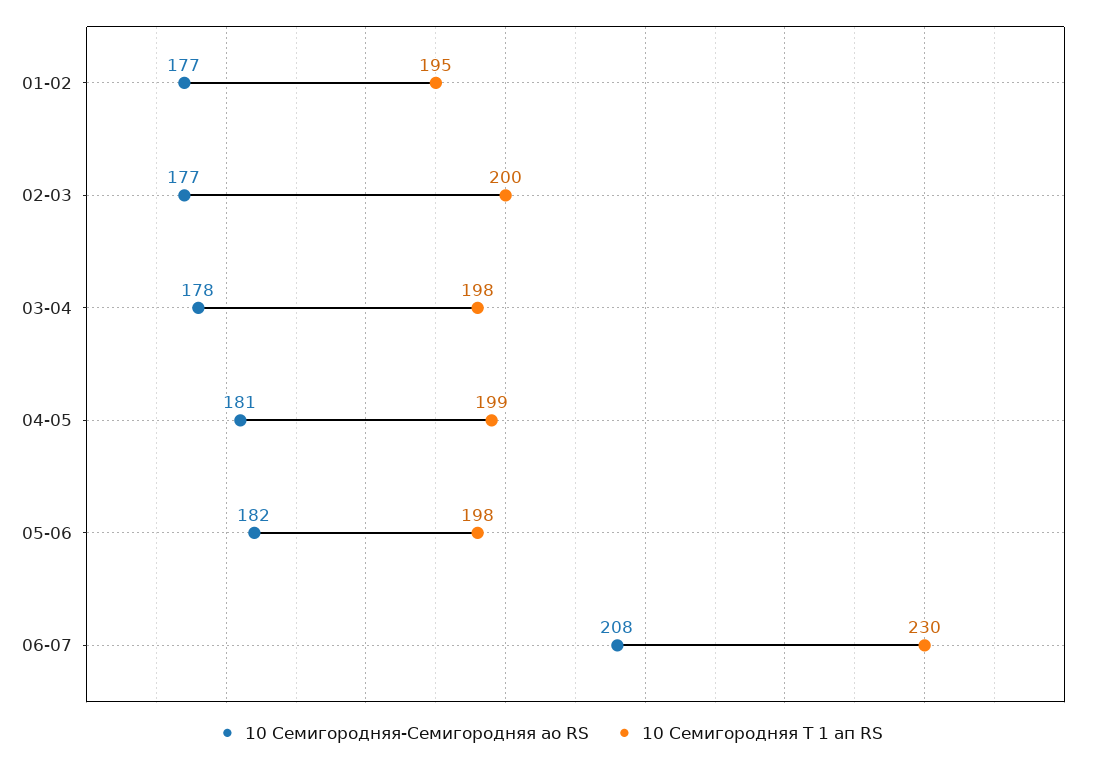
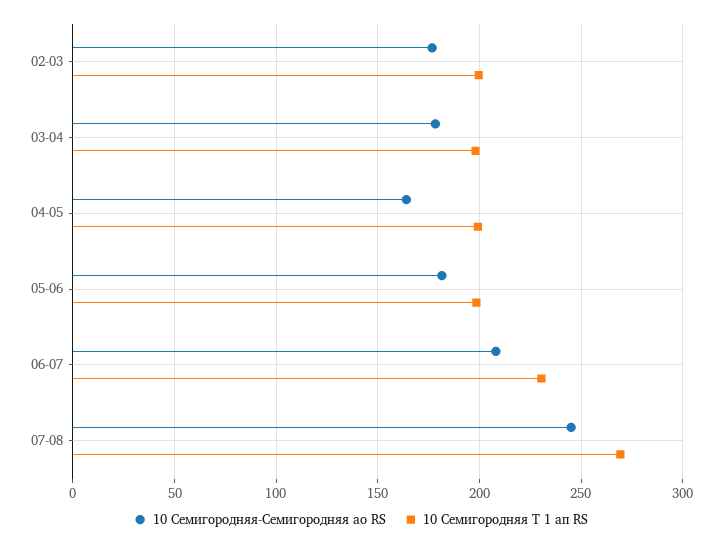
10 Семигородняя-Семигородняя ао RS, 01-02: 177 -> none
10 Семигородняя Т 1 ап RS, 01-02: 195 -> none
10 Семигородняя-Семигородняя ао RS, 04-05: 181 -> 165
10 Семигородняя-Семигородняя ао RS, 07-08: none -> 245
10 Семигородняя Т 1 ап RS, 07-08: none -> 270

